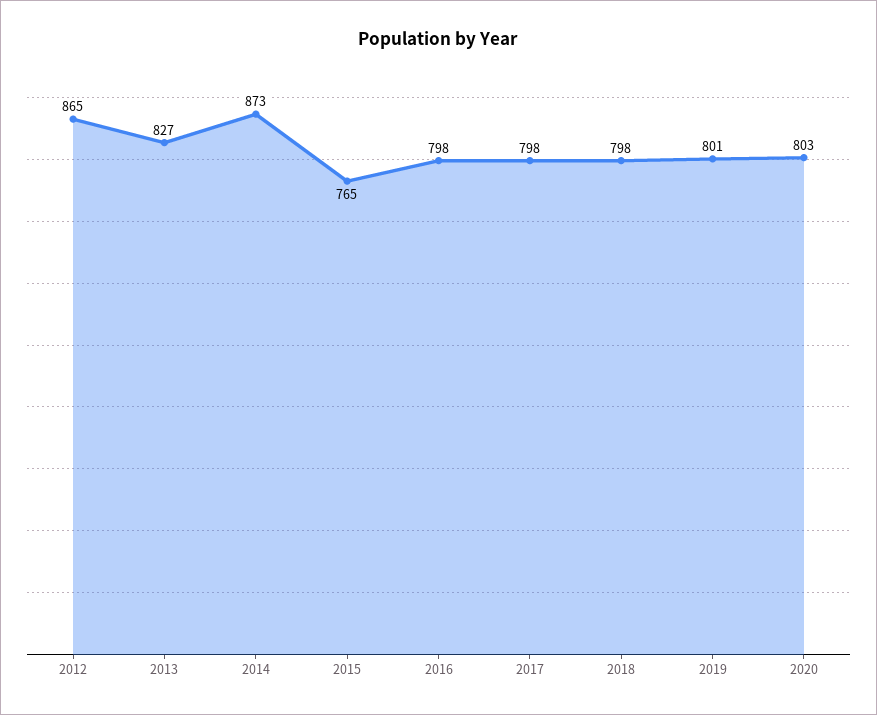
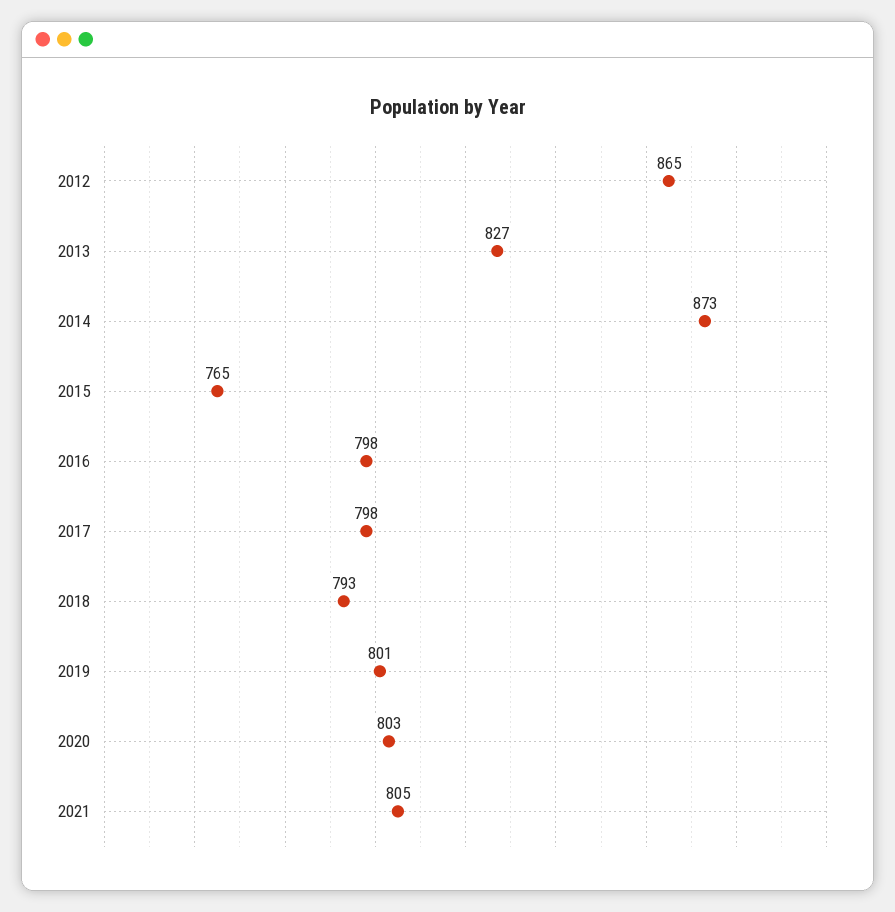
2018: 798 -> 793
2021: none -> 805

